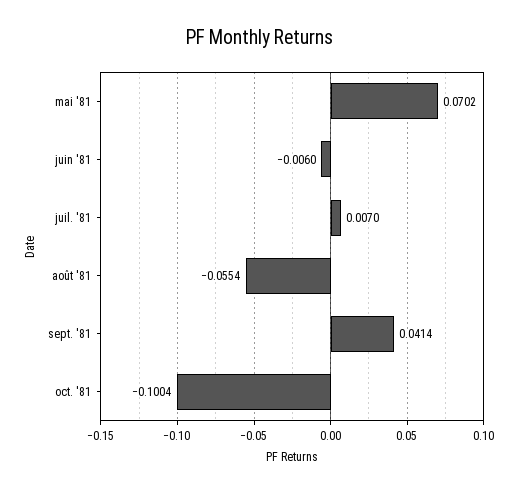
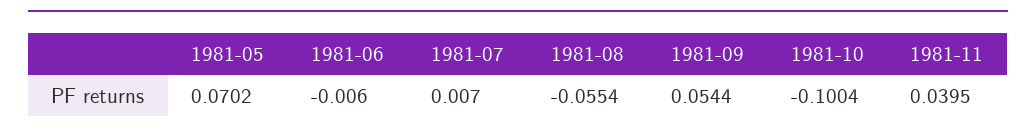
sept. '81: 0.0414 -> 0.0544
1981-11: none -> 0.0395

